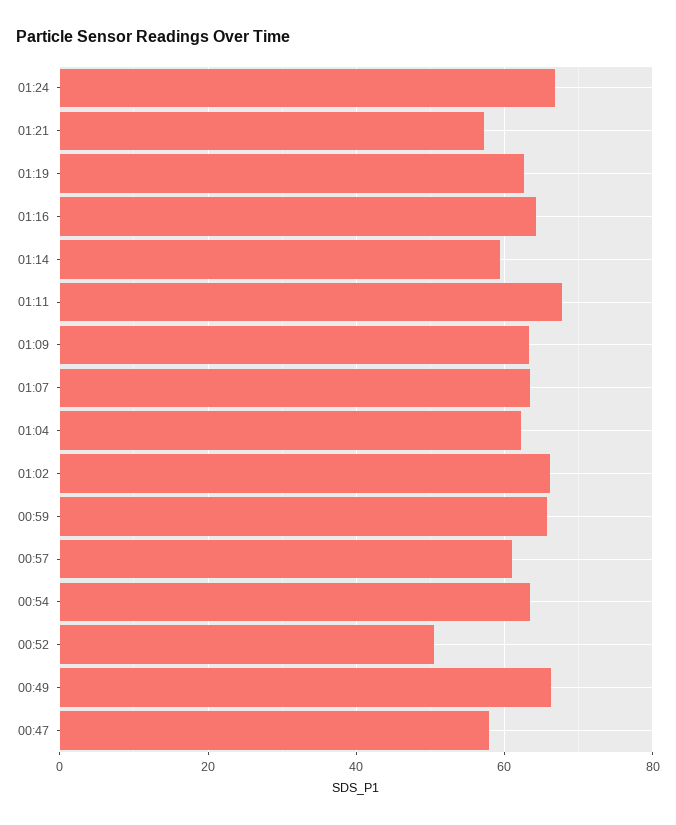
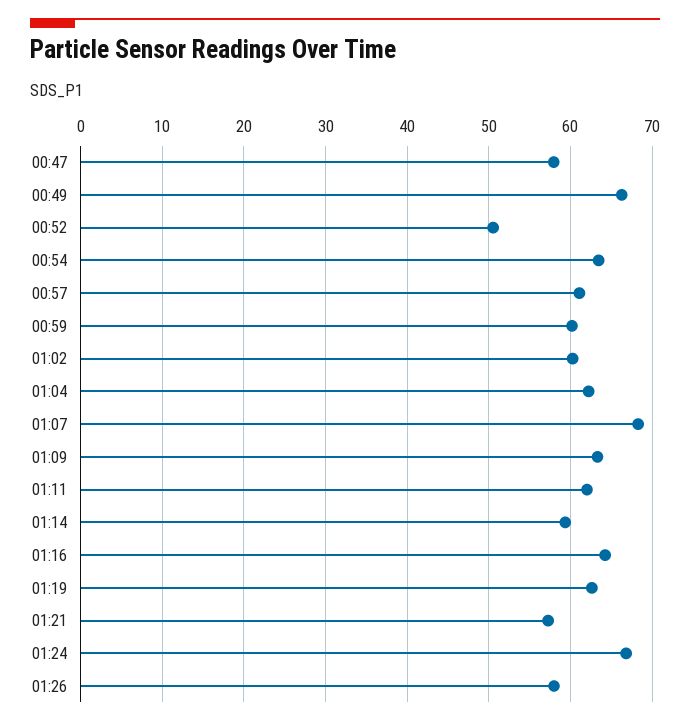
01:11: 68 -> 62
01:07: 64 -> 68
01:02: 66 -> 60
00:59: 66 -> 60
01:26: none -> 58

